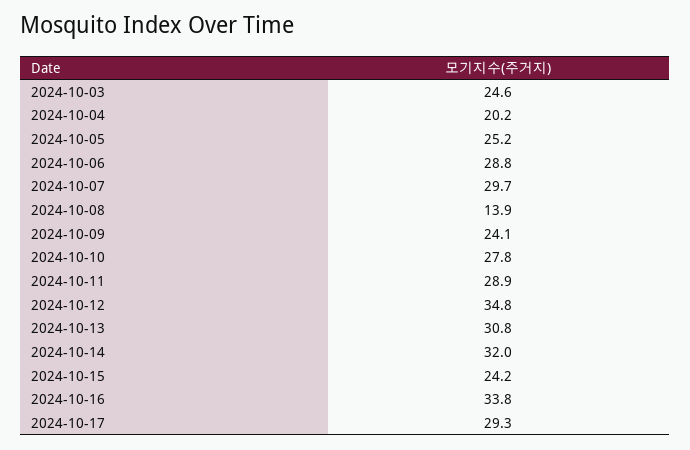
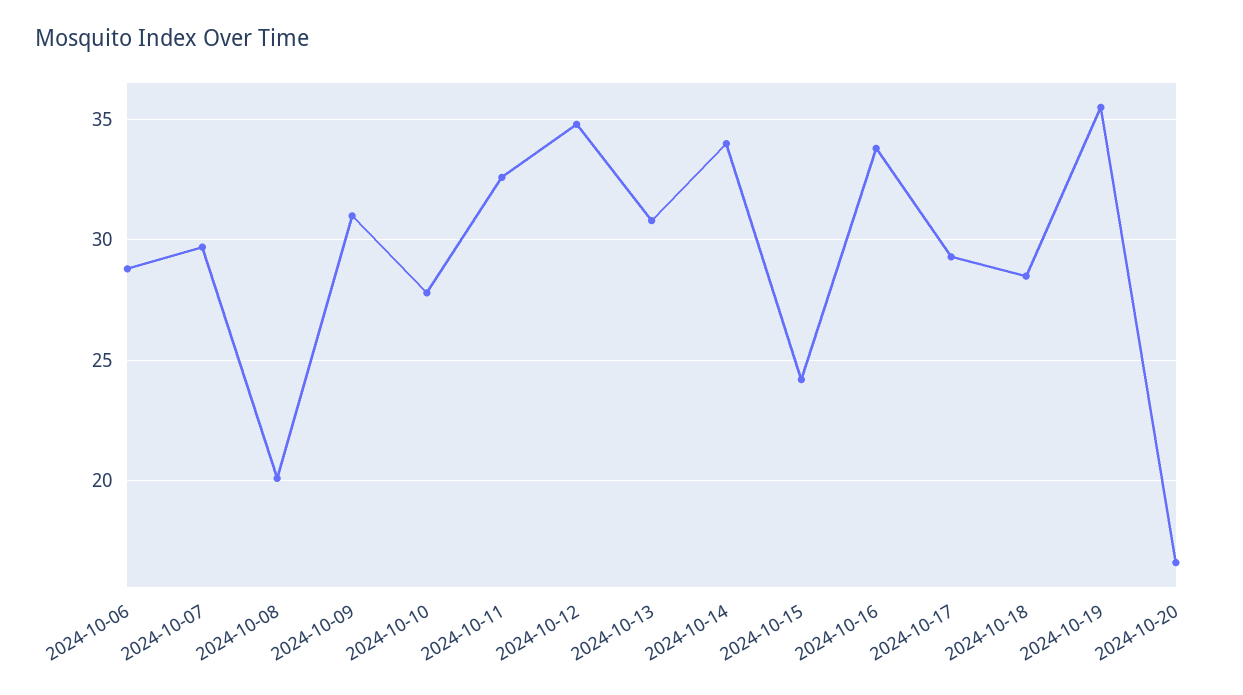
2024-10-03: 24.6 -> none
2024-10-04: 20.2 -> none
2024-10-05: 25.2 -> none
2024-10-08: 13.9 -> 20
2024-10-09: 24.1 -> 31
2024-10-11: 28.9 -> 32.5
2024-10-14: 32 -> 34
2024-10-18: none -> 28.5
2024-10-19: none -> 35.5
2024-10-20: none -> 16.5

